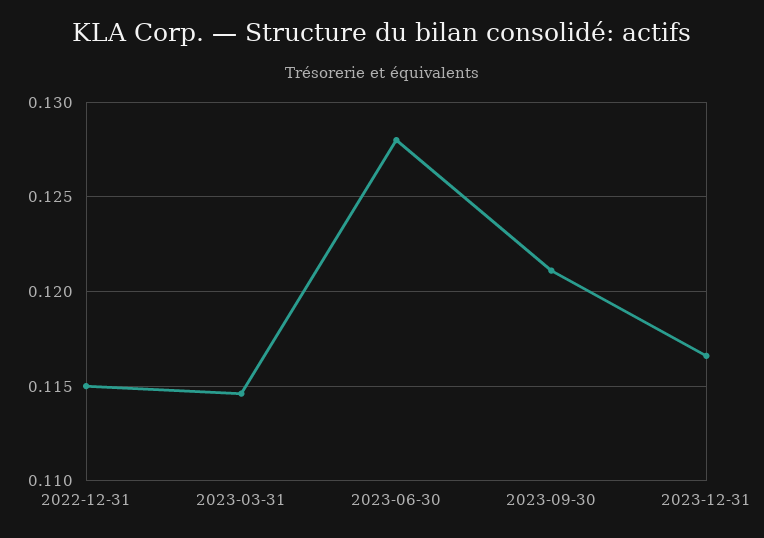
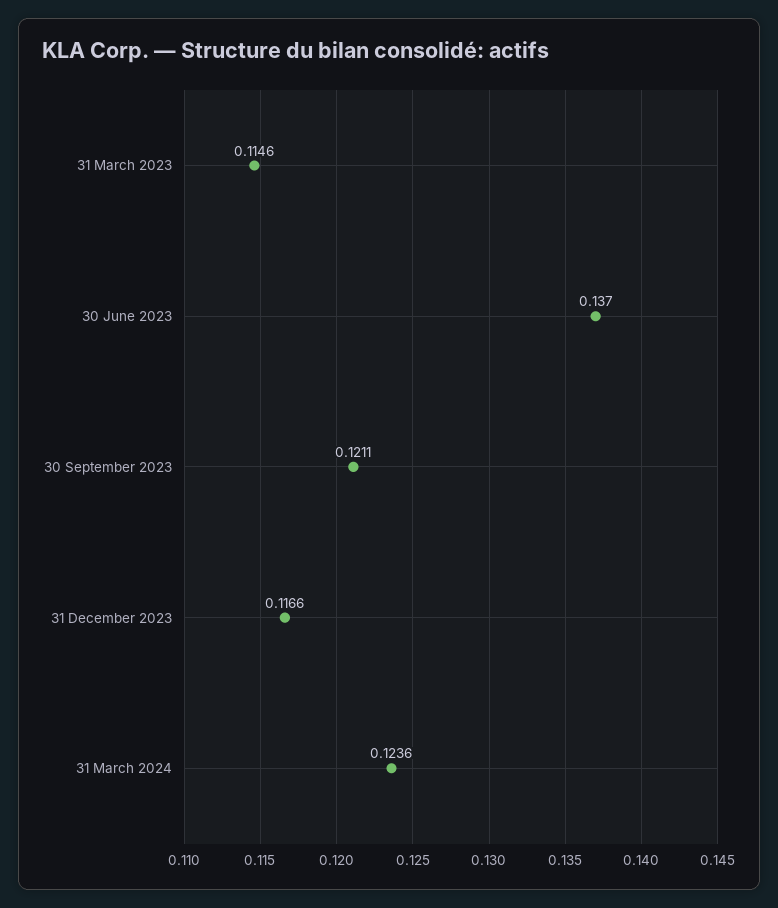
2022-12-31: 0.115 -> none
2023-06-30: 0.128 -> 0.137
31 March 2024: none -> 0.1236

